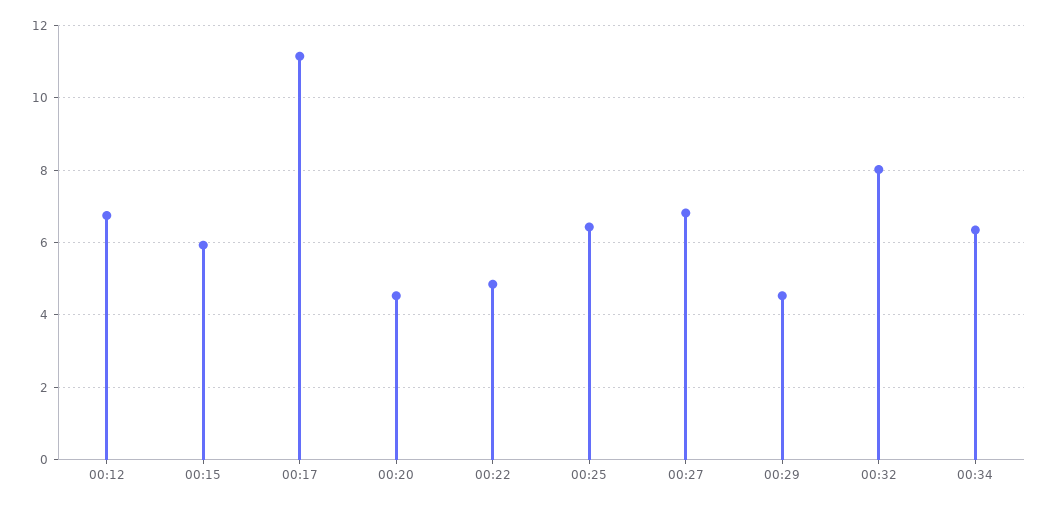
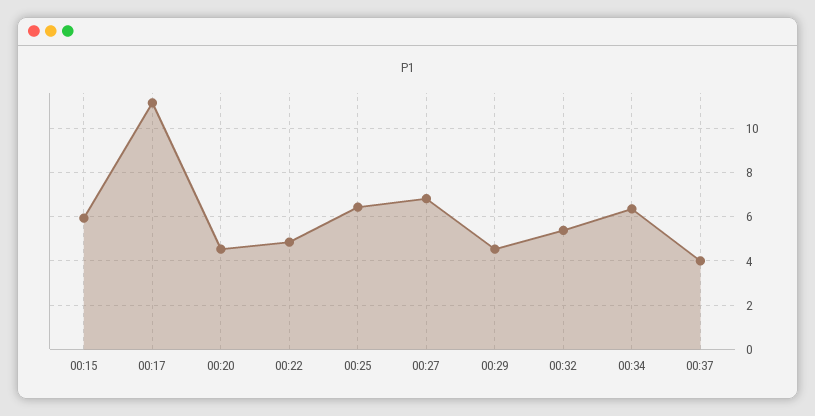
00:12: 6.8 -> none
00:32: 8 -> 5.5
00:37: none -> 4

